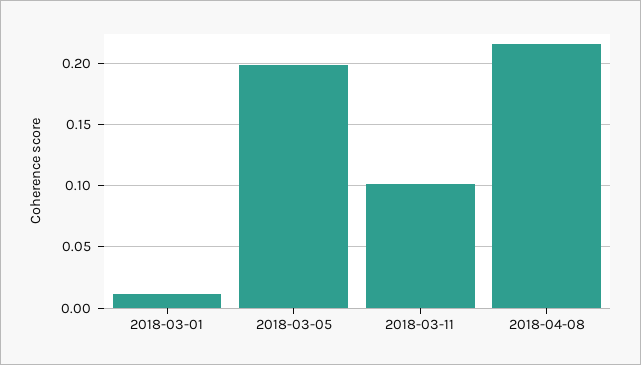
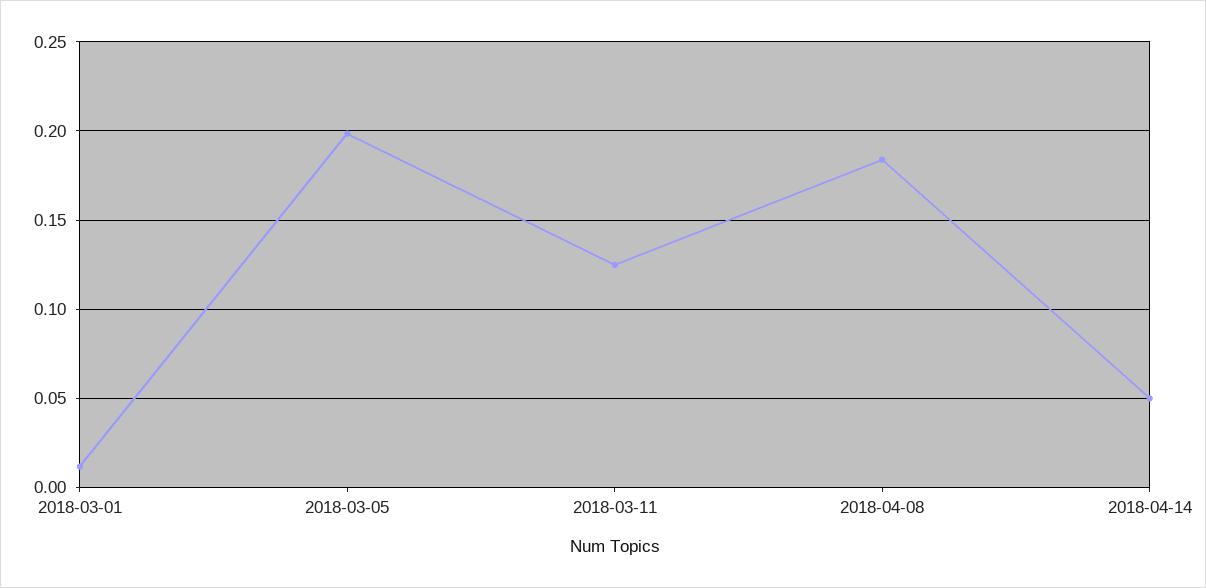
2018-03-11: 0.1 -> 0.125
2018-04-08: 0.215 -> 0.185
2018-04-14: none -> 0.05

